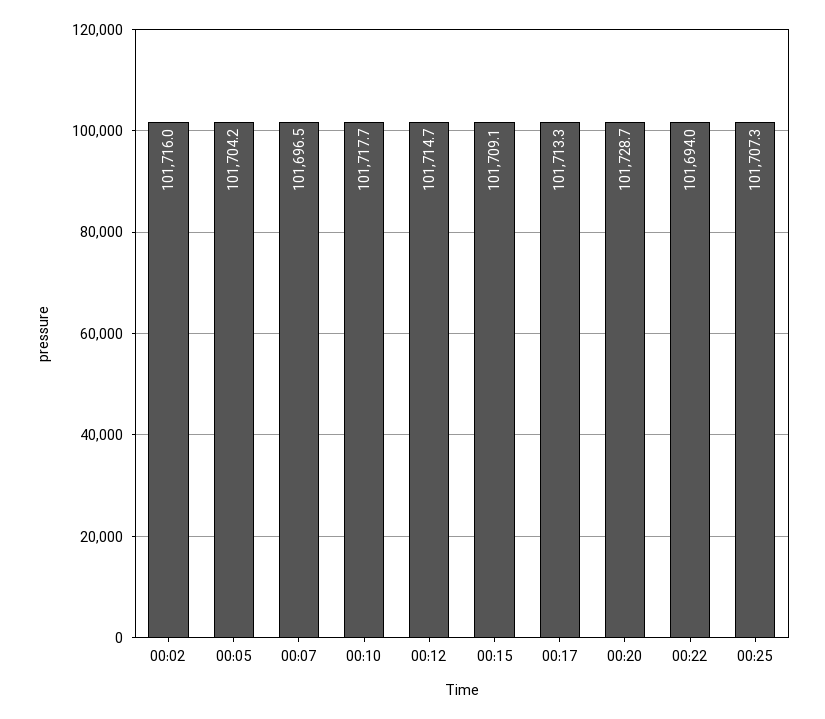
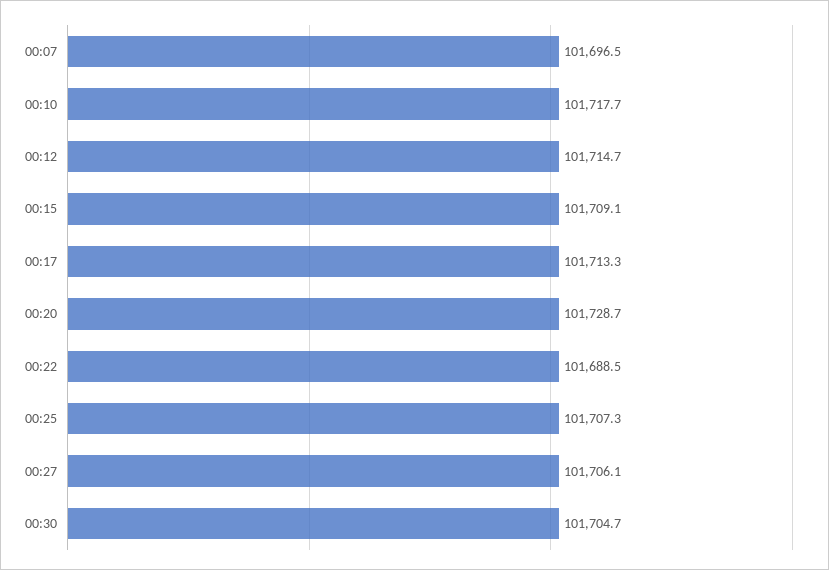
00:02: 101716 -> none
00:05: 101704.2 -> none
00:22: 101694 -> 101688.5
00:27: none -> 101706.1
00:30: none -> 101704.7

